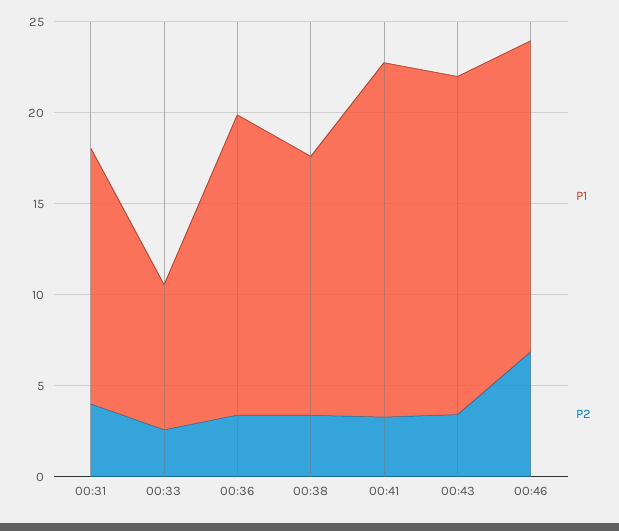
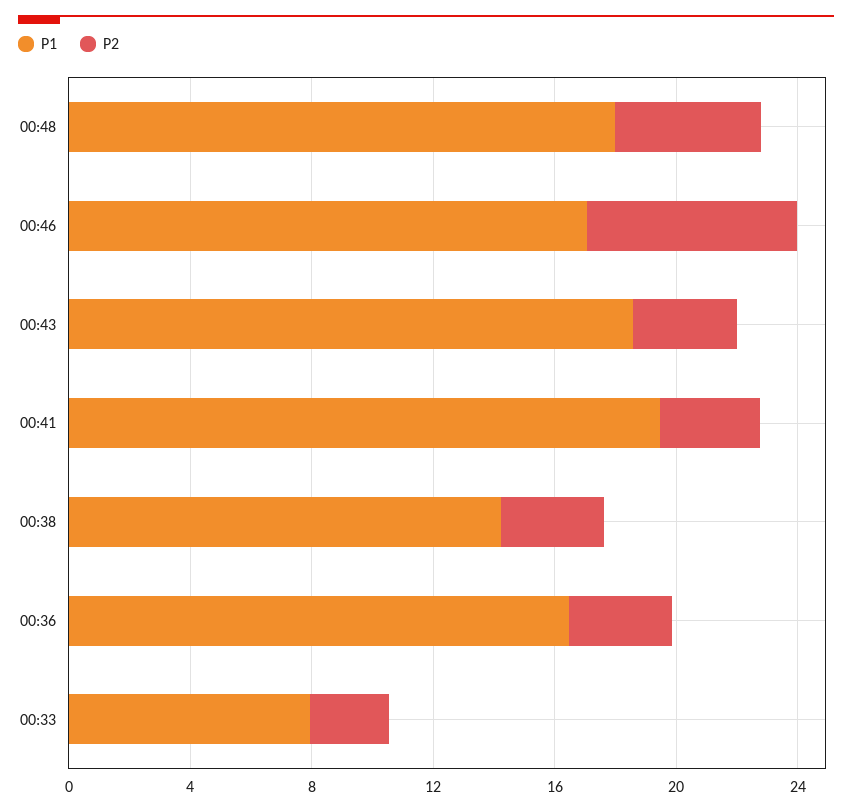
P1, 00:31: 14 -> none
P2, 00:31: 4 -> none
P1, 00:48: none -> 18
P2, 00:48: none -> 5

